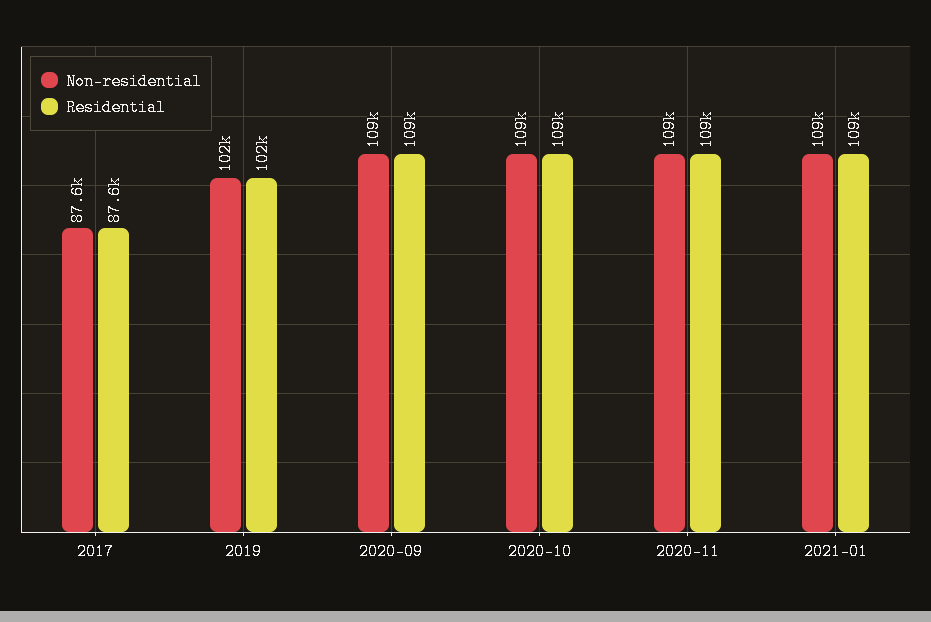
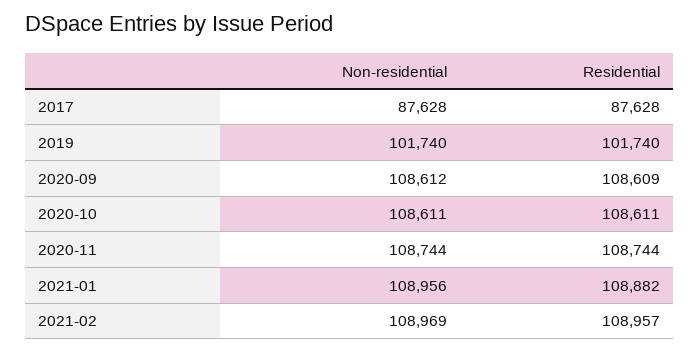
Non-residential, 2021-02: none -> 108969
Residential, 2021-02: none -> 108957

